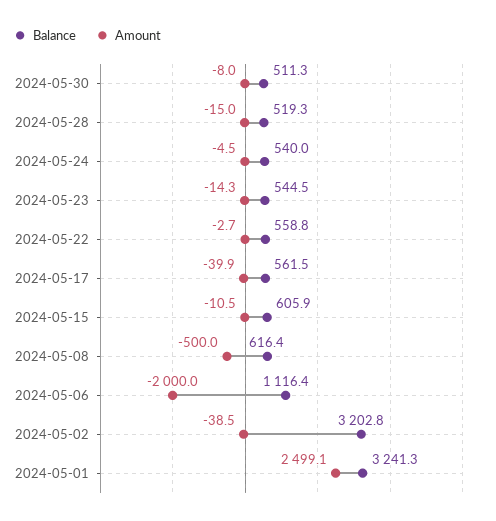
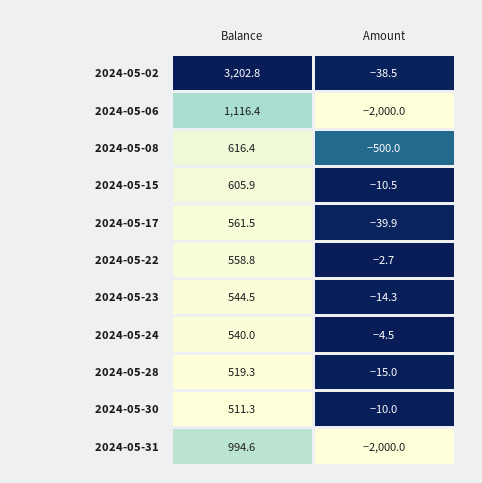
Amount, 2024-05-30: -8 -> -10
Balance, 2024-05-01: 3241.3 -> none
Amount, 2024-05-01: 2499.1 -> none
Balance, 2024-05-31: none -> 994.6
Amount, 2024-05-31: none -> -2000

